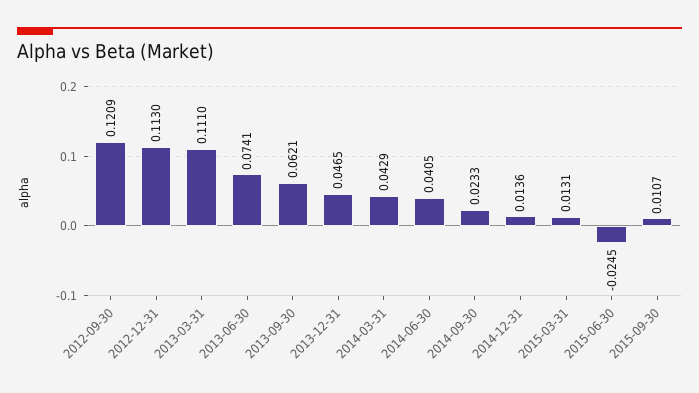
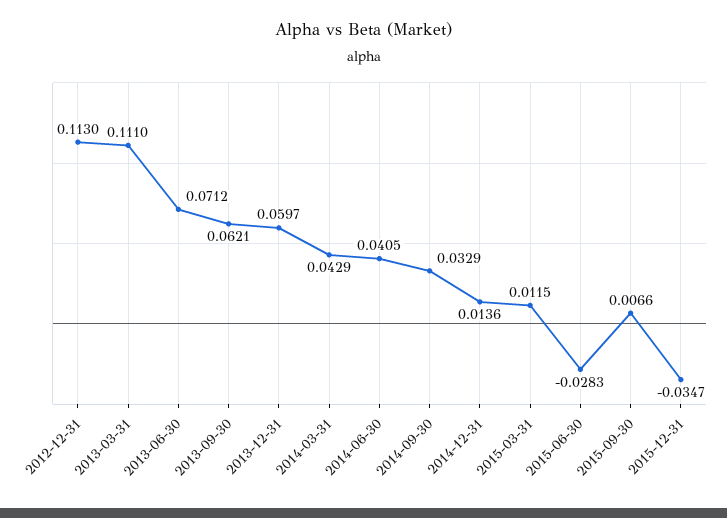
2012-09-30: 0.1209 -> none
2013-06-30: 0.0741 -> 0.0712
2013-12-31: 0.0465 -> 0.0597
2014-09-30: 0.0233 -> 0.0329
2015-03-31: 0.0131 -> 0.0115
2015-06-30: -0.0245 -> -0.0283
2015-09-30: 0.0107 -> 0.0066
2015-12-31: none -> -0.0347

